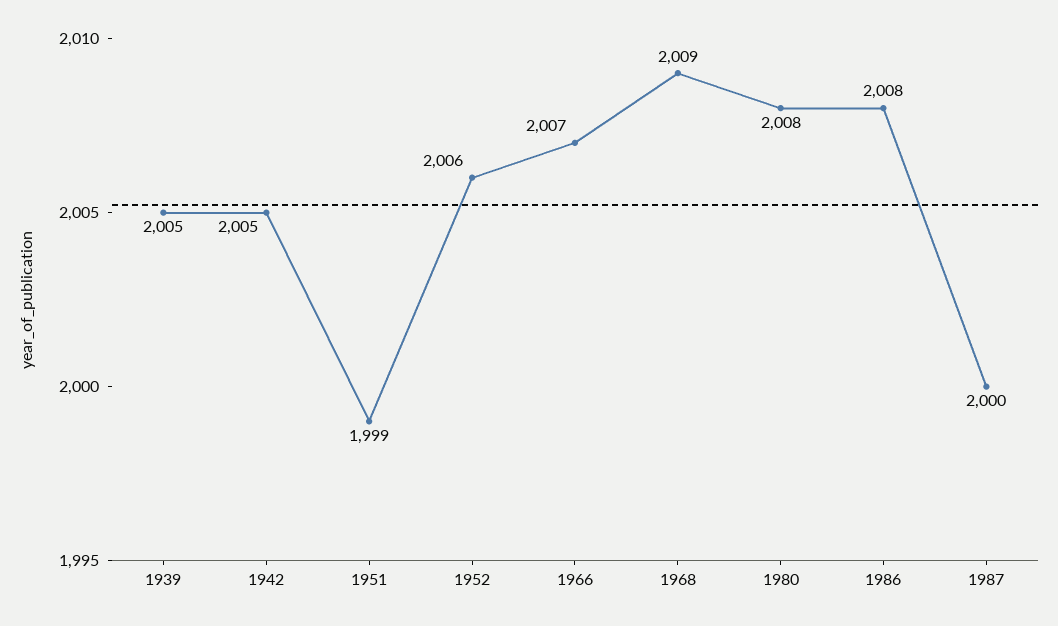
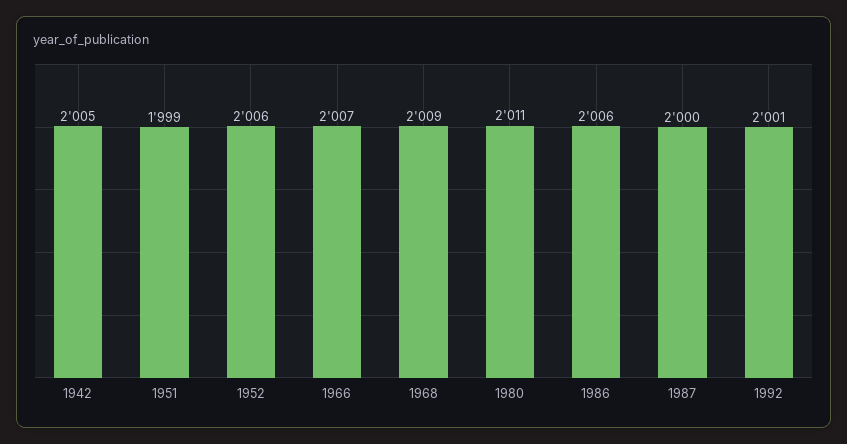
1939: 2005 -> none
1980: 2008 -> 2011
1986: 2008 -> 2006
1992: none -> 2001

